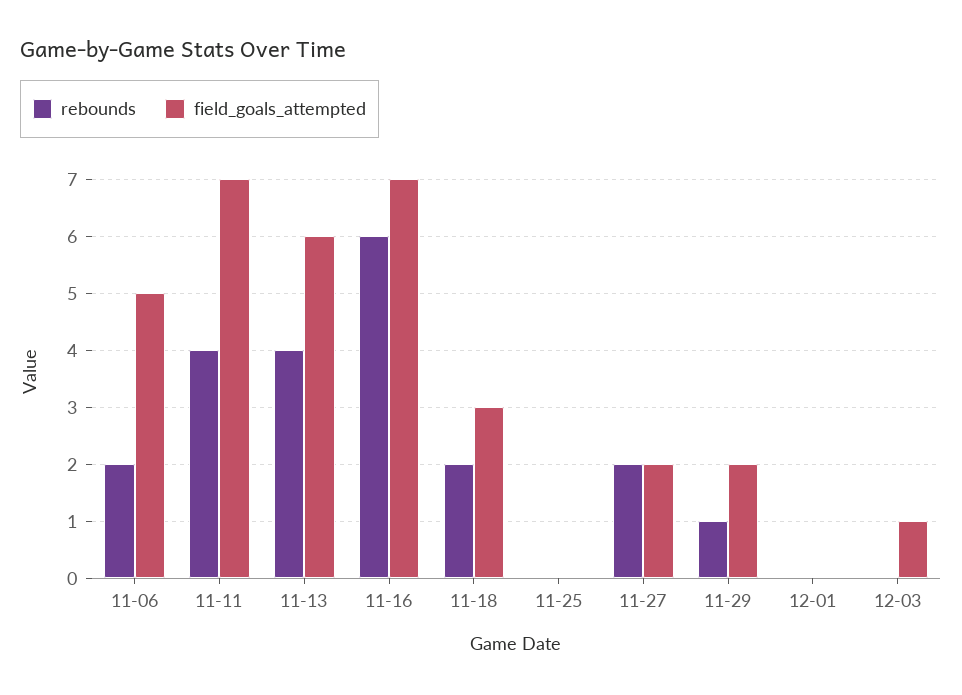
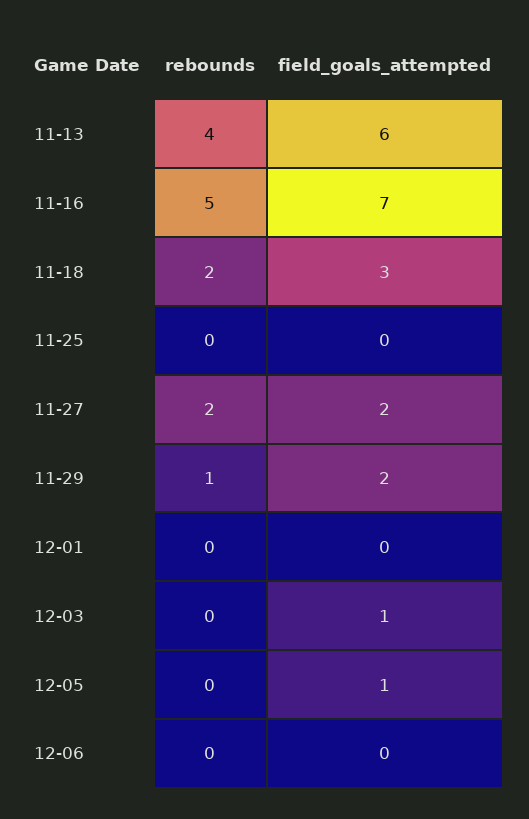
rebounds, 11-06: 2 -> none
field_goals_attempted, 11-06: 5 -> none
rebounds, 11-11: 4 -> none
field_goals_attempted, 11-11: 7 -> none
rebounds, 11-16: 6 -> 5
rebounds, 12-05: none -> 0
field_goals_attempted, 12-05: none -> 1
rebounds, 12-06: none -> 0
field_goals_attempted, 12-06: none -> 0

